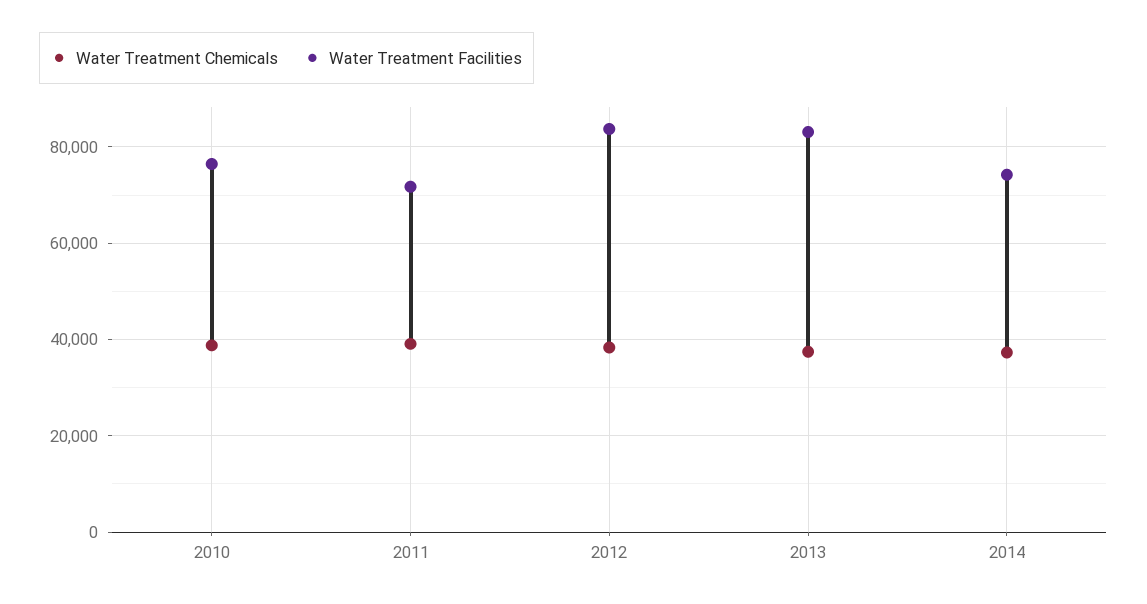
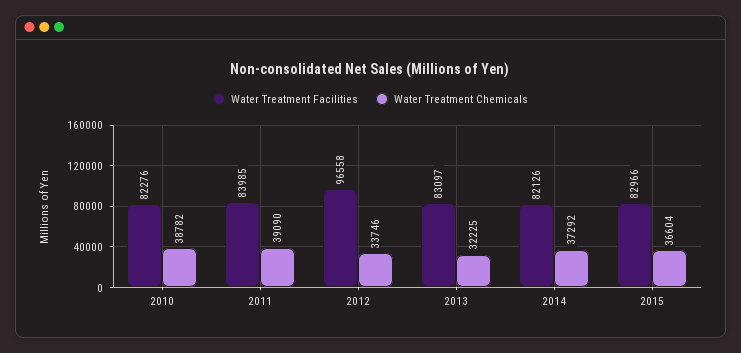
Water Treatment Facilities, 2010: 76000 -> 82276
Water Treatment Facilities, 2011: 72000 -> 83985
Water Treatment Chemicals, 2012: 38000 -> 33746
Water Treatment Facilities, 2012: 84000 -> 96558
Water Treatment Chemicals, 2013: 38000 -> 32225
Water Treatment Facilities, 2014: 74000 -> 82126
Water Treatment Facilities, 2015: none -> 82966
Water Treatment Chemicals, 2015: none -> 36604

